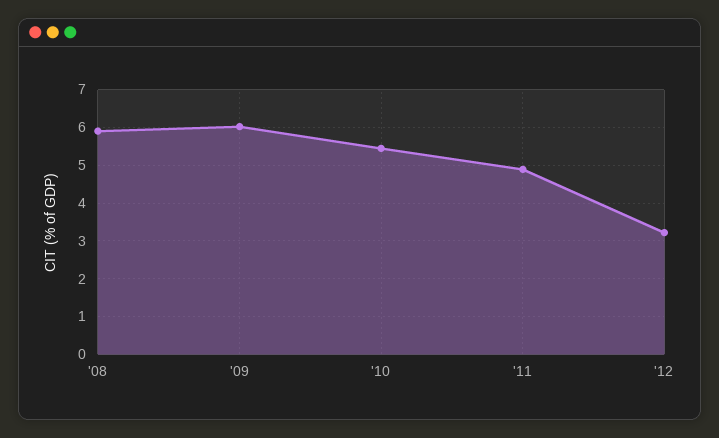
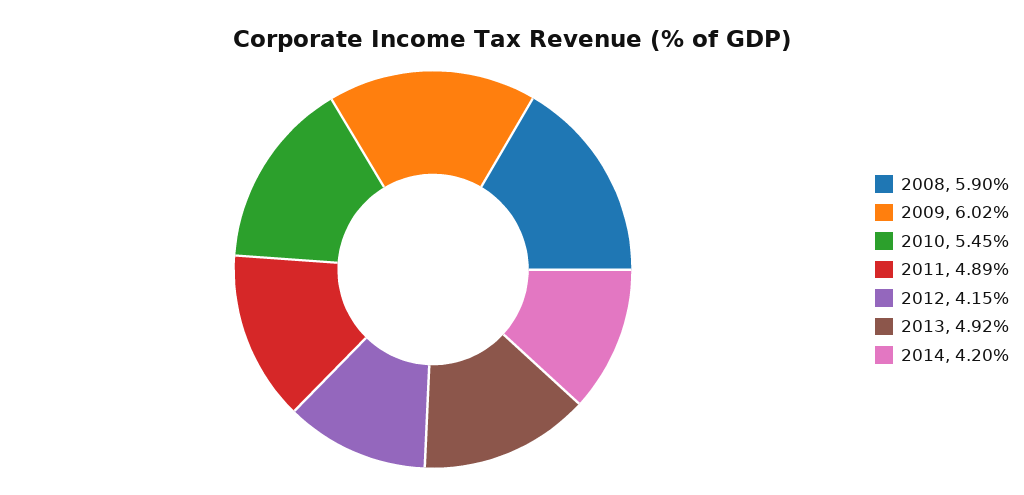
'12: 3.2 -> 4.15
2013: none -> 4.92
2014: none -> 4.2

